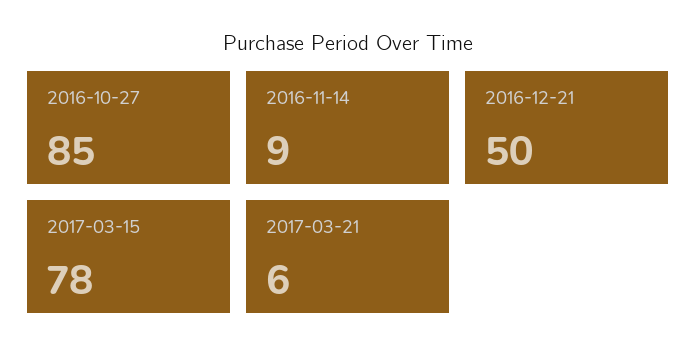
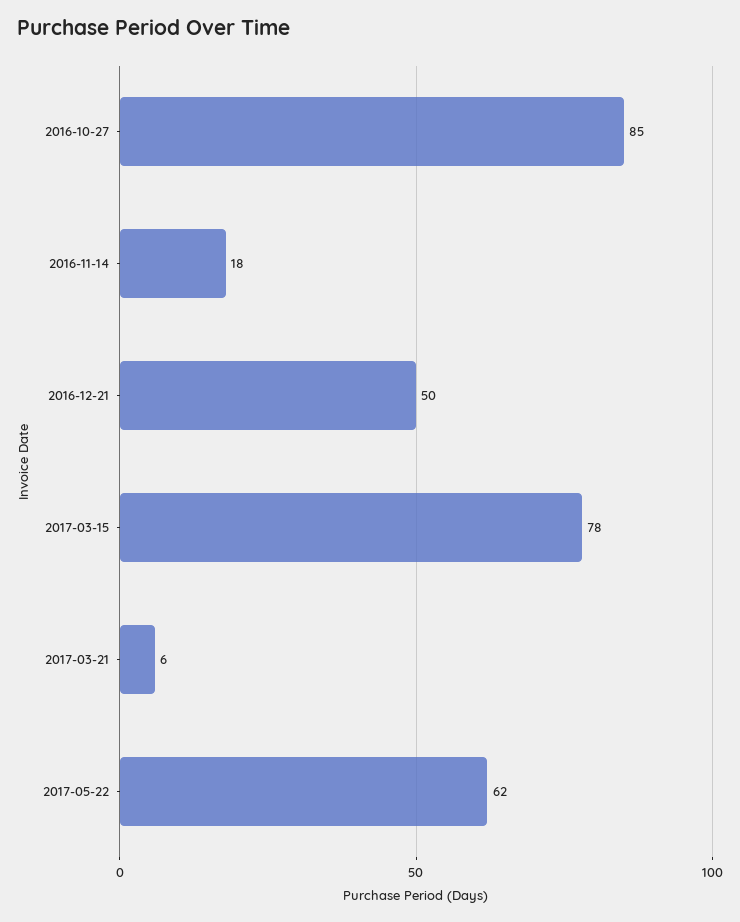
2016-11-14: 9 -> 18
2017-05-22: none -> 62

